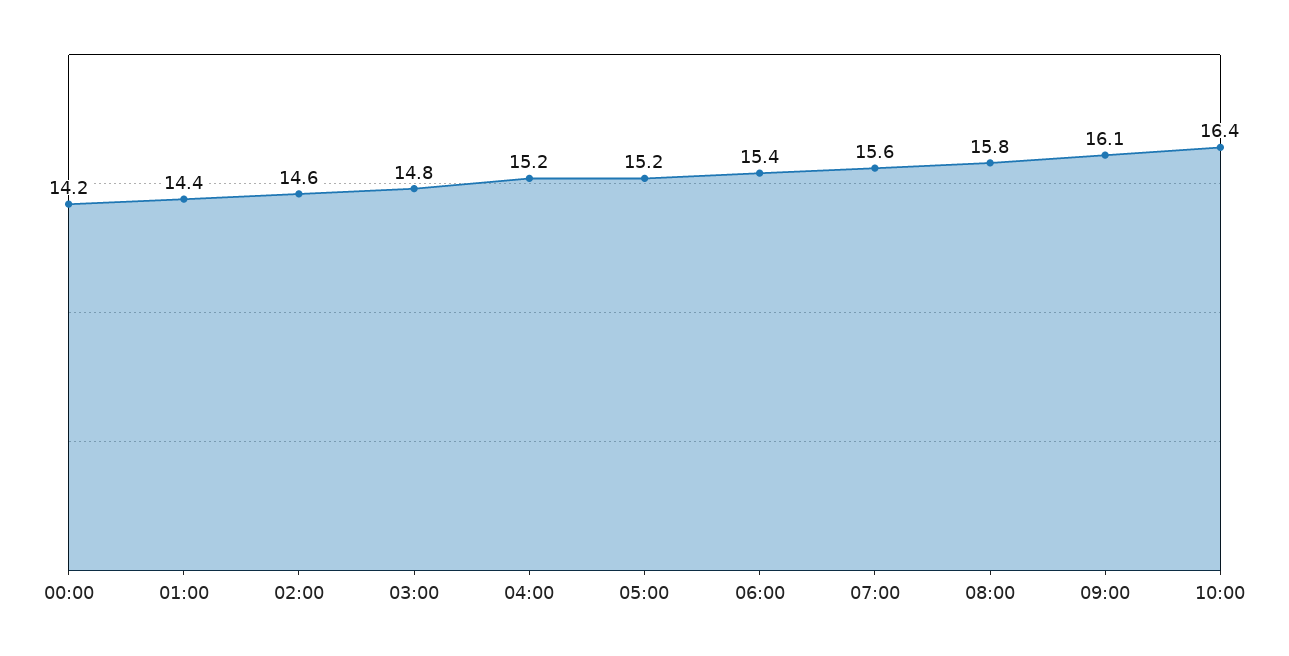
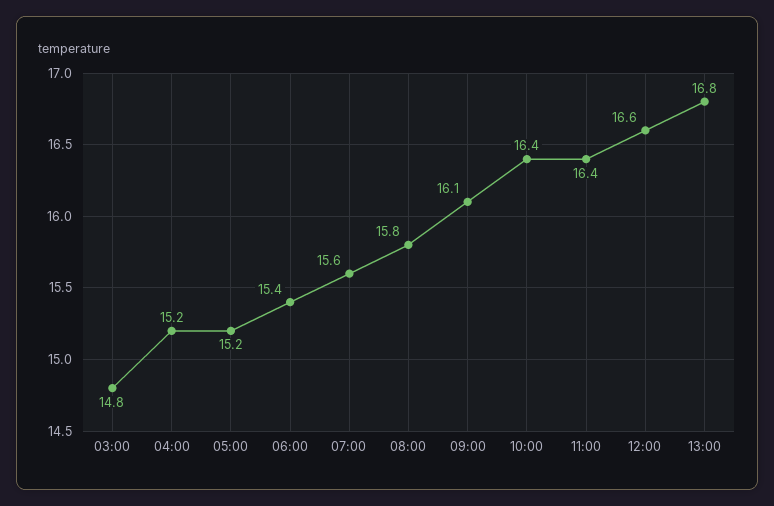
00:00: 14.2 -> none
01:00: 14.4 -> none
02:00: 14.6 -> none
11:00: none -> 16.4
12:00: none -> 16.6
13:00: none -> 16.8

